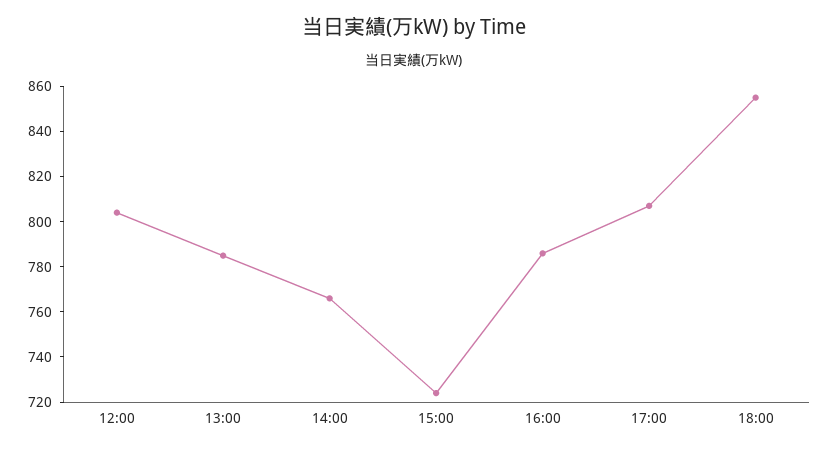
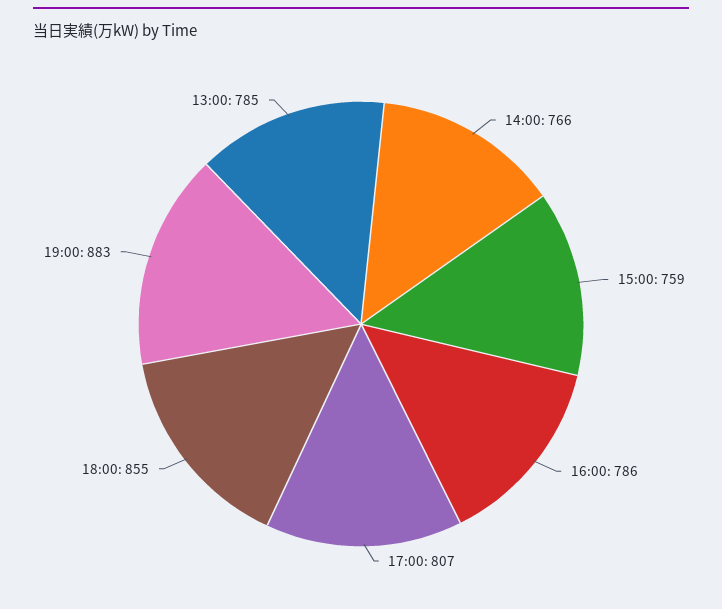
12:00: 805 -> none
15:00: 725 -> 759
19:00: none -> 883

